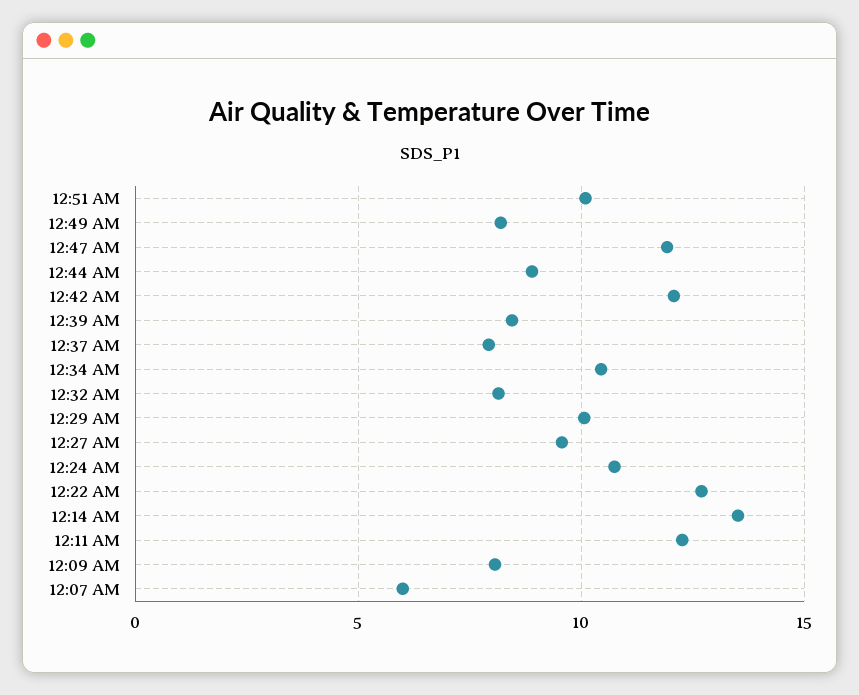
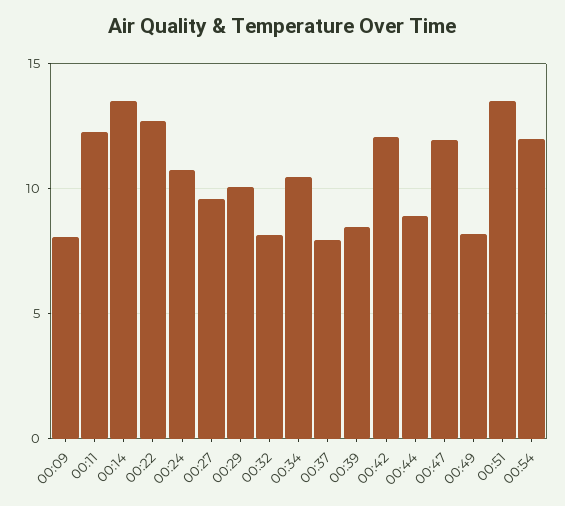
12:51 AM: 10 -> 13.5
12:07 AM: 6 -> none
00:54: none -> 12

